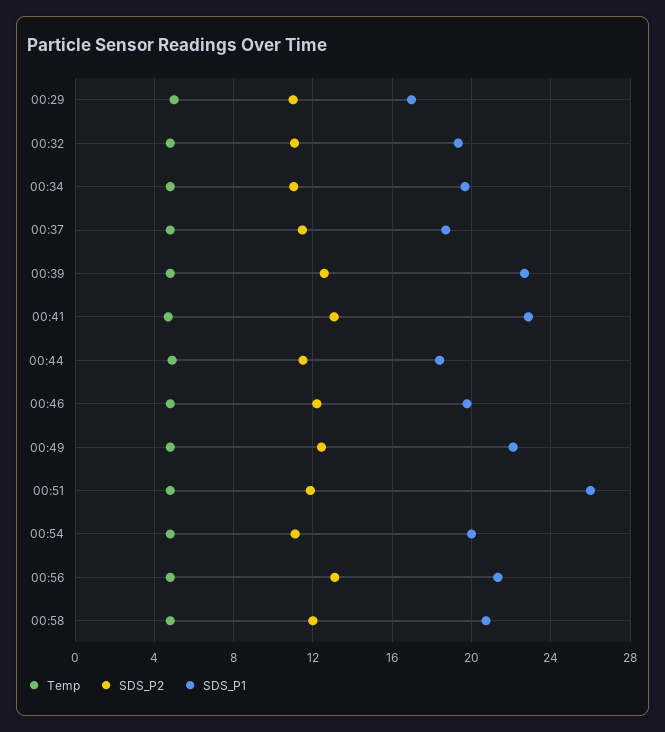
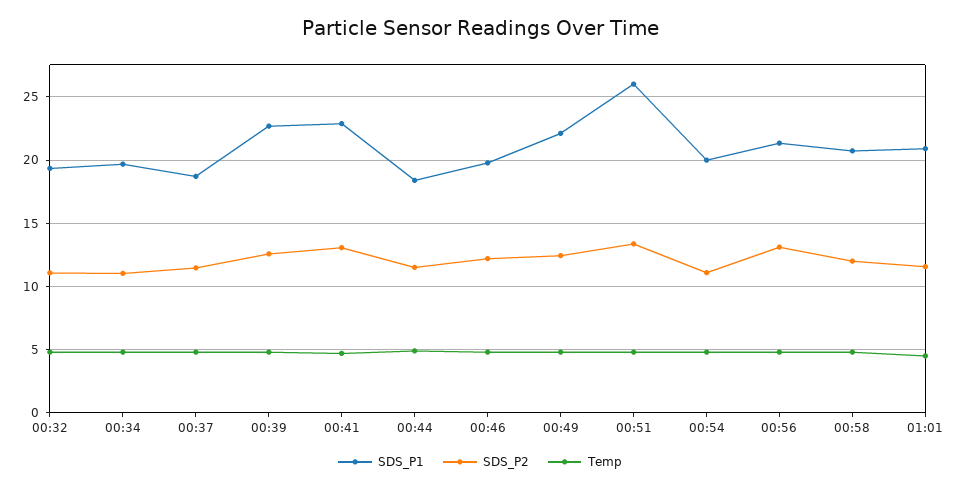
Temp, 00:29: 5 -> none
SDS_P2, 00:29: 11 -> none
SDS_P1, 00:29: 17 -> none
SDS_P2, 00:51: 12 -> 13.5
SDS_P1, 01:01: none -> 21
SDS_P2, 01:01: none -> 11.5
Temp, 01:01: none -> 4.5

